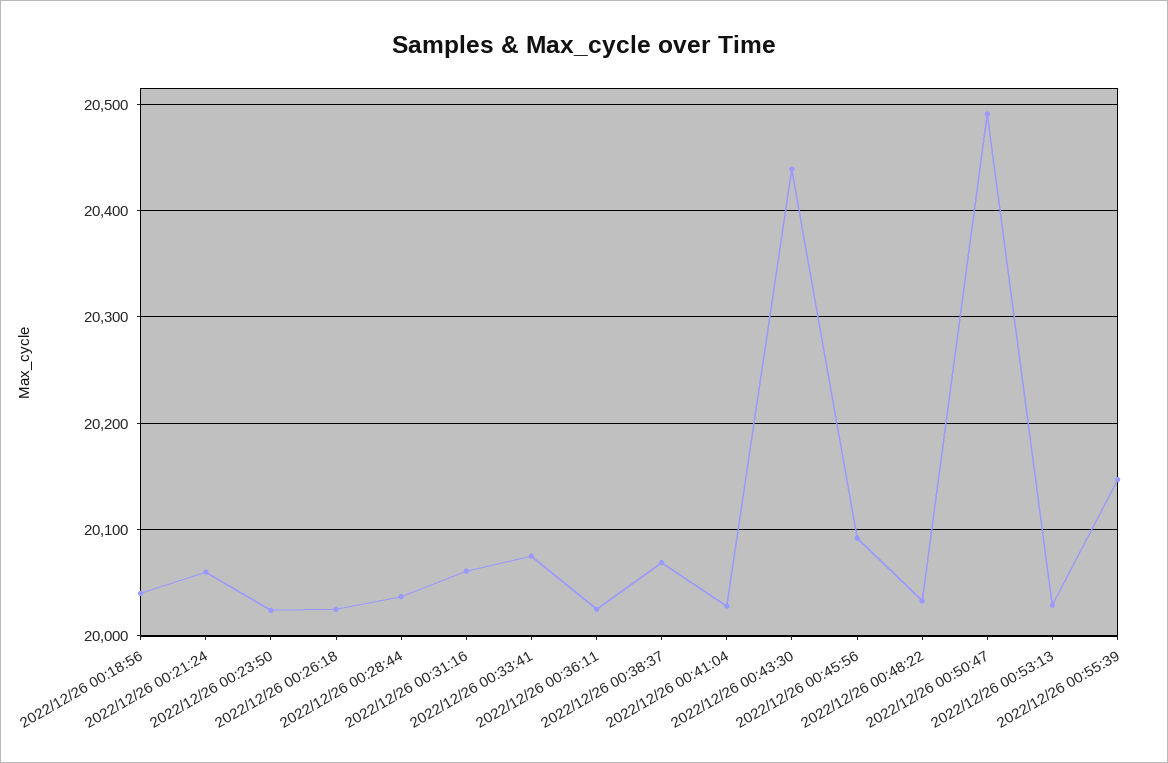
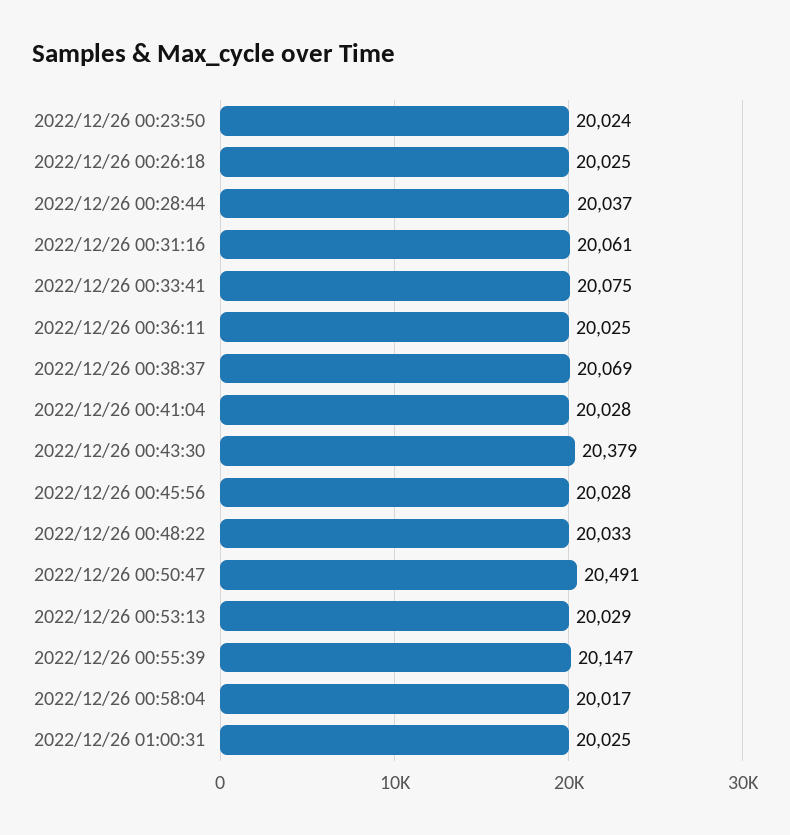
2022/12/26 00:18:56: 20040 -> none
2022/12/26 00:21:24: 20060 -> none
2022/12/26 00:43:30: 20440 -> 20379
2022/12/26 00:45:56: 20090 -> 20028
2022/12/26 00:58:04: none -> 20017
2022/12/26 01:00:31: none -> 20025

